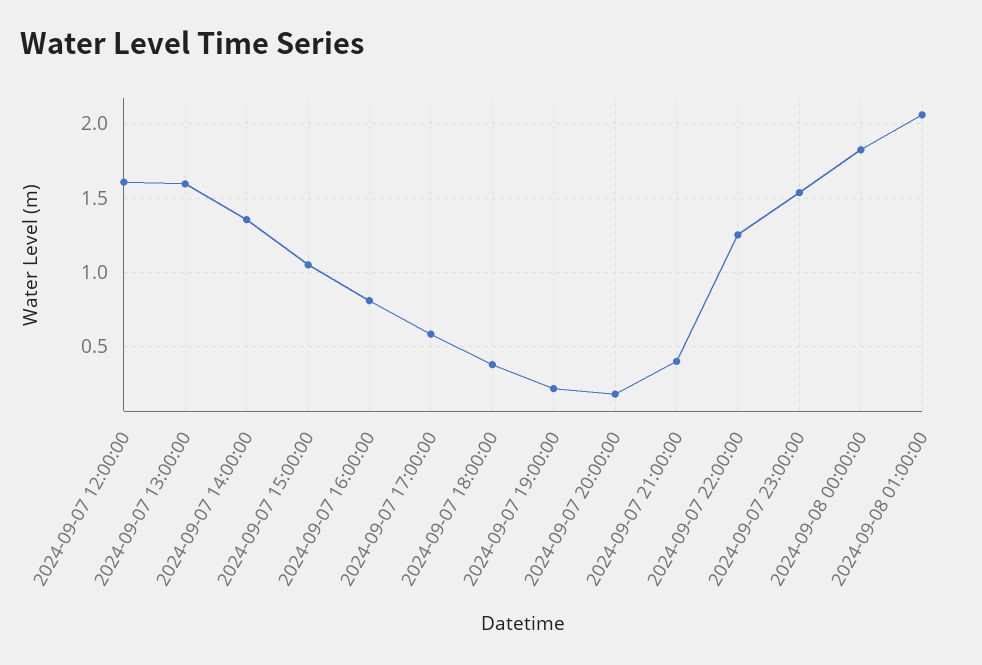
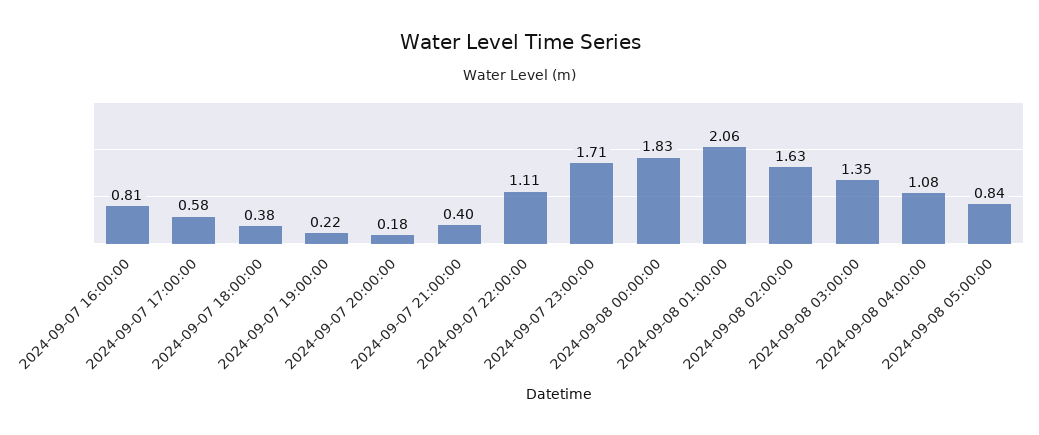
2024-09-07 12:00:00: 1.6 -> none
2024-09-07 13:00:00: 1.6 -> none
2024-09-07 14:00:00: 1.35 -> none
2024-09-07 15:00:00: 1.05 -> none
2024-09-07 22:00:00: 1.25 -> 1.11
2024-09-07 23:00:00: 1.55 -> 1.71
2024-09-08 02:00:00: none -> 1.63
2024-09-08 03:00:00: none -> 1.35
2024-09-08 04:00:00: none -> 1.08
2024-09-08 05:00:00: none -> 0.84

